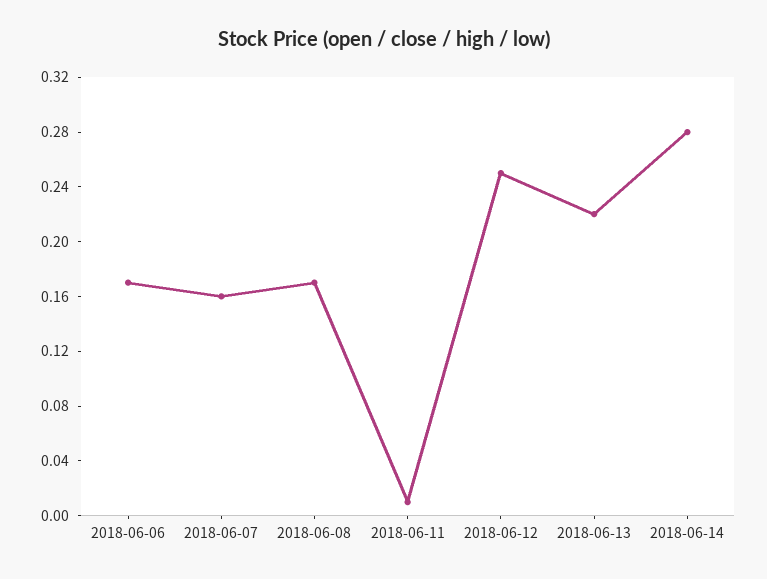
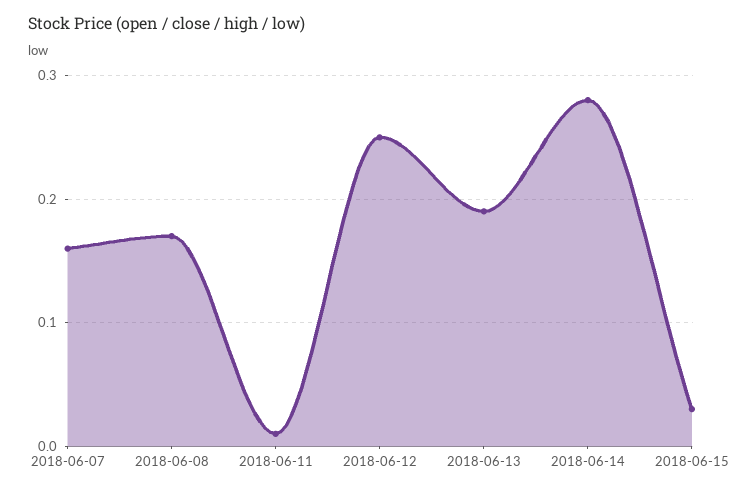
2018-06-06: 0.17 -> none
2018-06-13: 0.22 -> 0.19
2018-06-15: none -> 0.03

